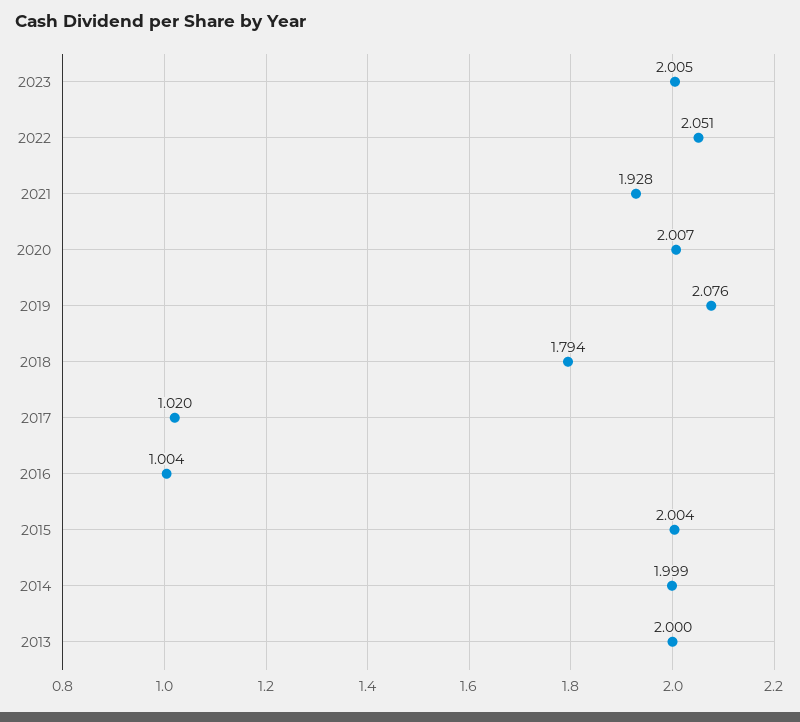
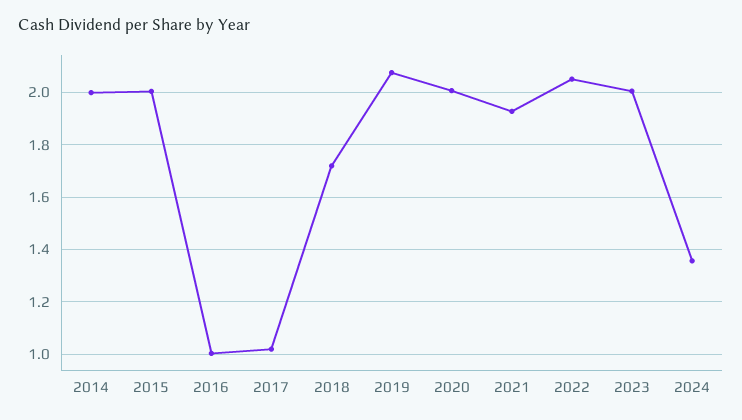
2018: 1.794 -> 1.725
2013: 2 -> none
2024: none -> 1.35

